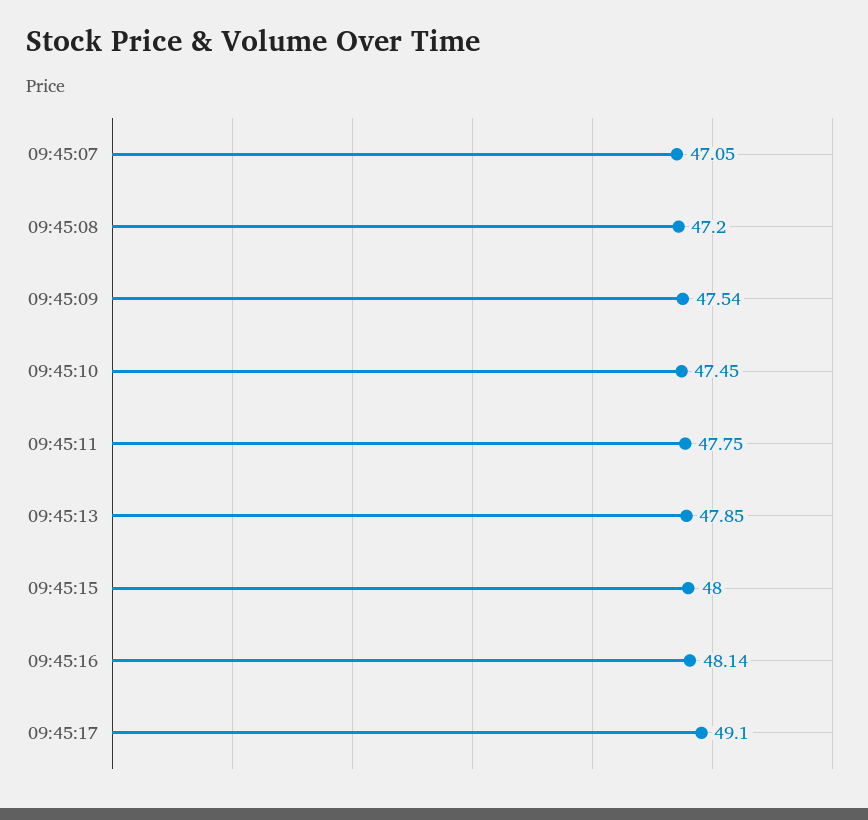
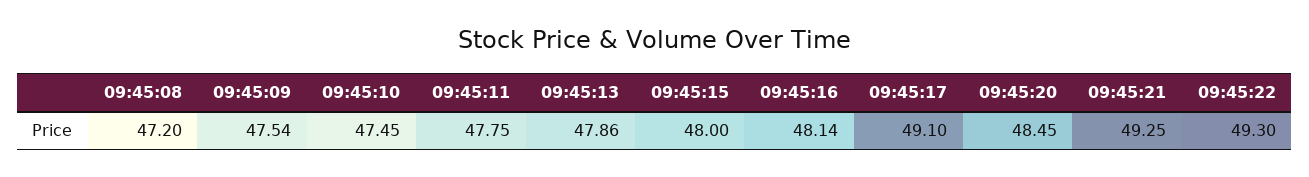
09:45:07: 47.05 -> none
09:45:13: 47.85 -> 47.86
09:45:20: none -> 48.45
09:45:21: none -> 49.25
09:45:22: none -> 49.3

